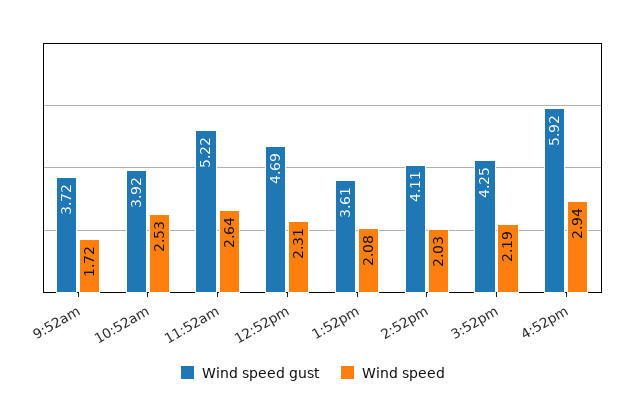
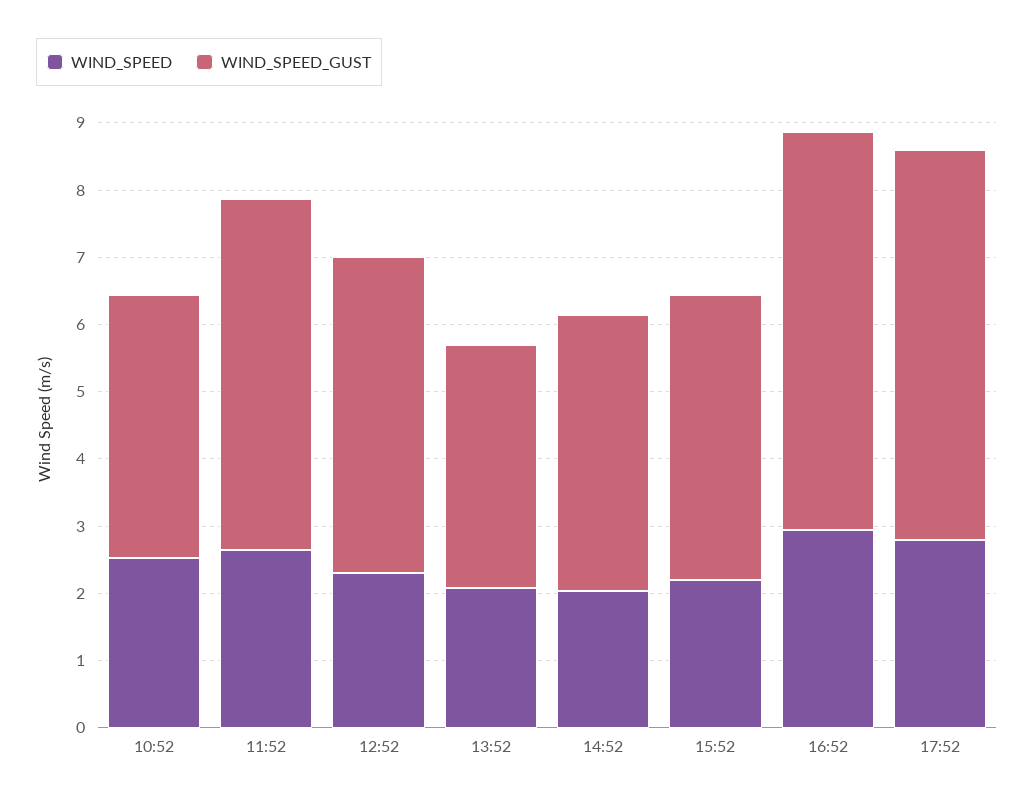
Wind speed gust, 9:52am: 3.72 -> none
Wind speed, 9:52am: 1.72 -> none
Wind speed, 17:52: none -> 2.8
Wind speed gust, 17:52: none -> 5.8

